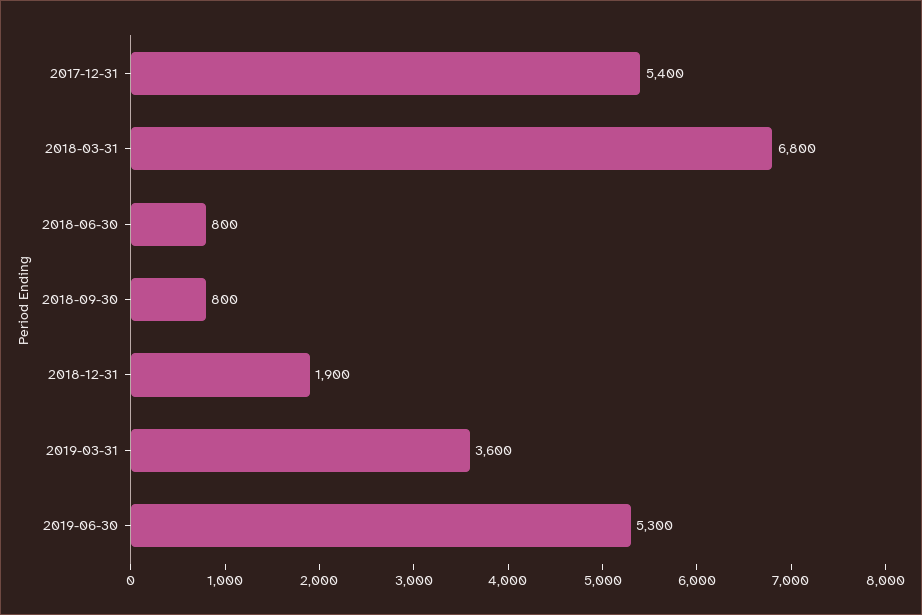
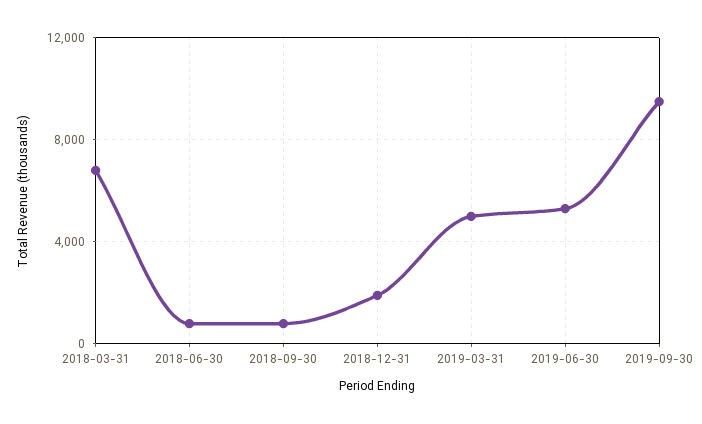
2017-12-31: 5400 -> none
2019-03-31: 3600 -> 5000
2019-09-30: none -> 9500

